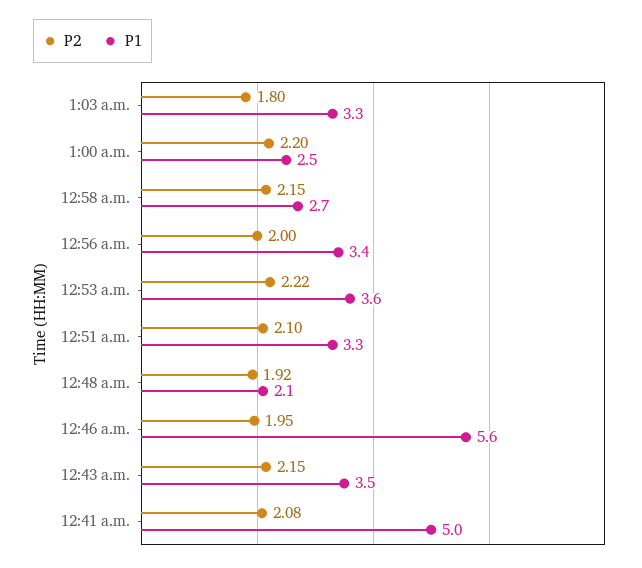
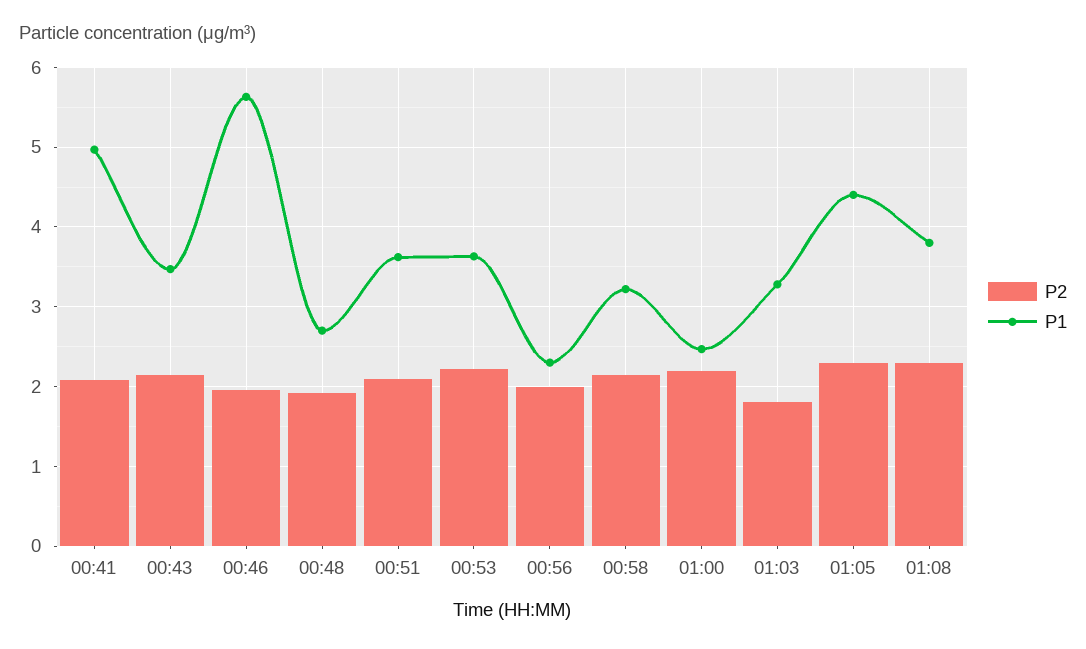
P1, 12:58 a.m.: 2.7 -> 3.2
P1, 12:56 a.m.: 3.4 -> 2.3
P1, 12:51 a.m.: 3.3 -> 3.6
P1, 12:48 a.m.: 2.1 -> 2.7
P2, 01:05: none -> 2.3
P1, 01:05: none -> 4.4
P2, 01:08: none -> 2.3
P1, 01:08: none -> 3.8

